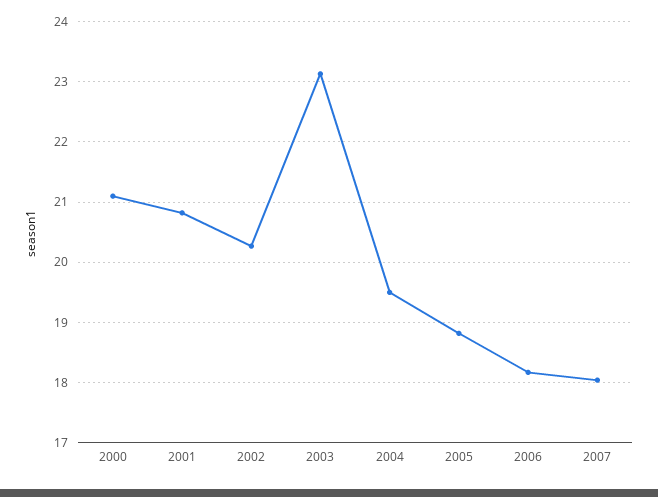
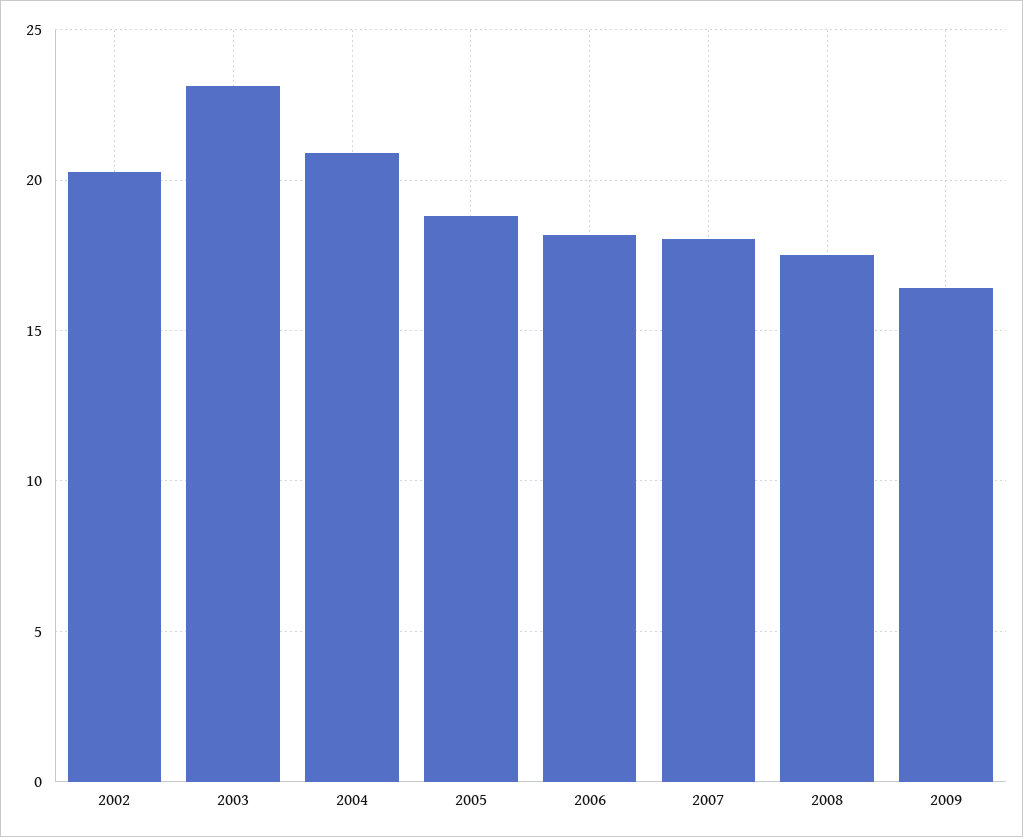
2000: 21.1 -> none
2001: 20.8 -> none
2004: 19.5 -> 21
2008: none -> 17.5
2009: none -> 16.5

